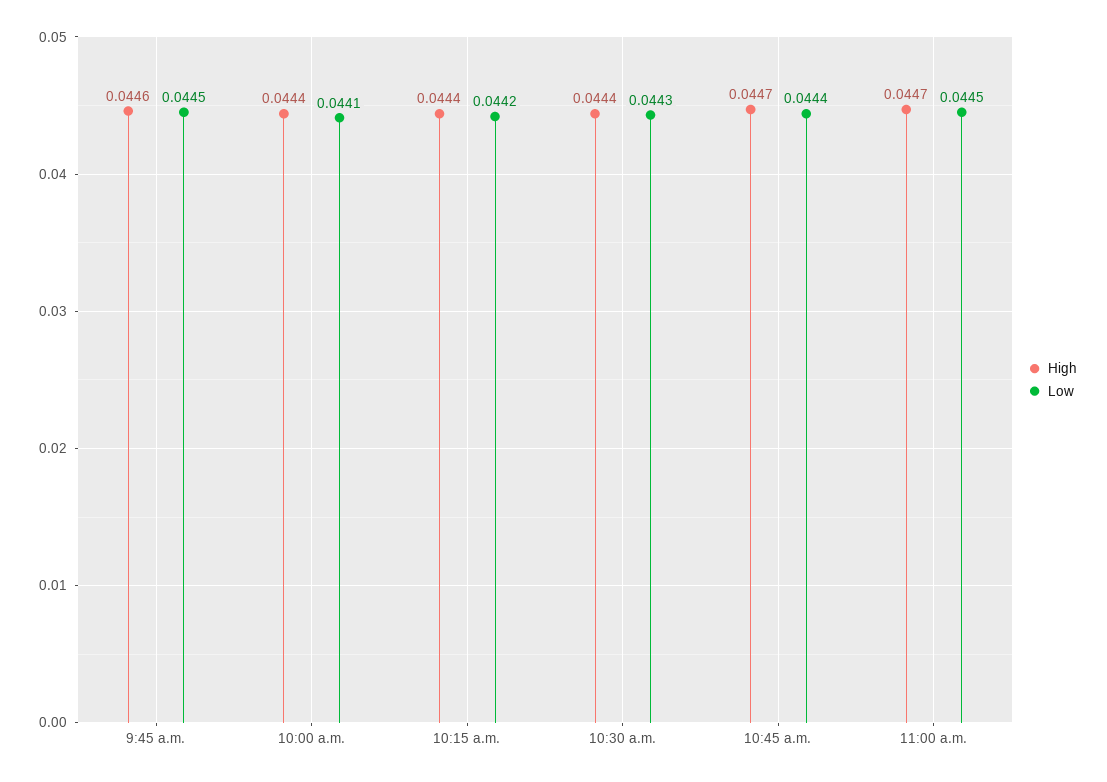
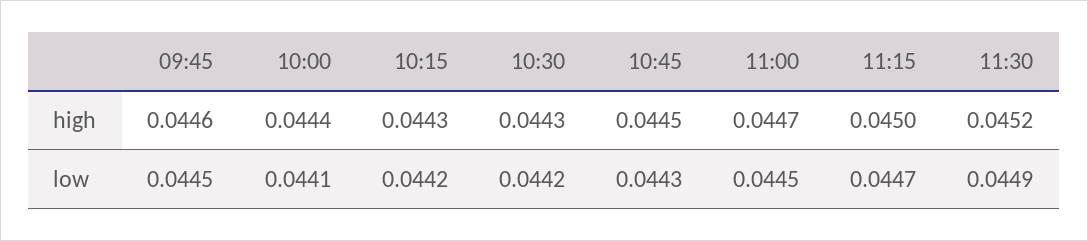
High, 10:15 a.m.: 0.0444 -> 0.0443
High, 10:30 a.m.: 0.0444 -> 0.0443
Low, 10:30 a.m.: 0.0443 -> 0.0442
High, 10:45 a.m.: 0.0447 -> 0.0445
Low, 10:45 a.m.: 0.0444 -> 0.0443
High, 11:15: none -> 0.045
High, 11:30: none -> 0.0452
Low, 11:15: none -> 0.0447
Low, 11:30: none -> 0.0449

